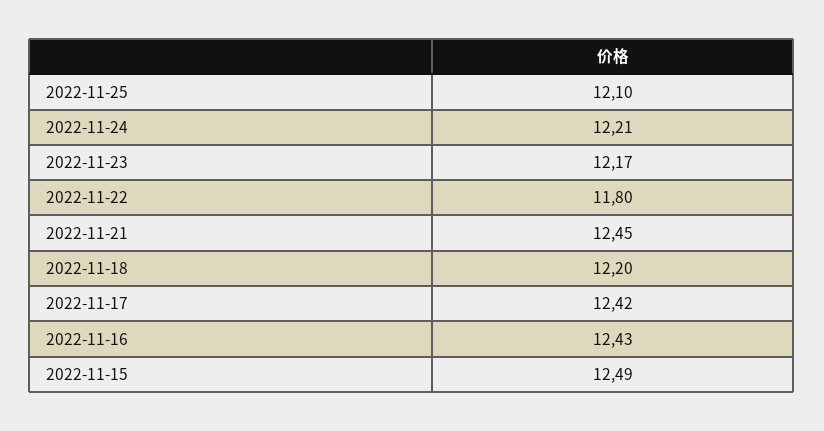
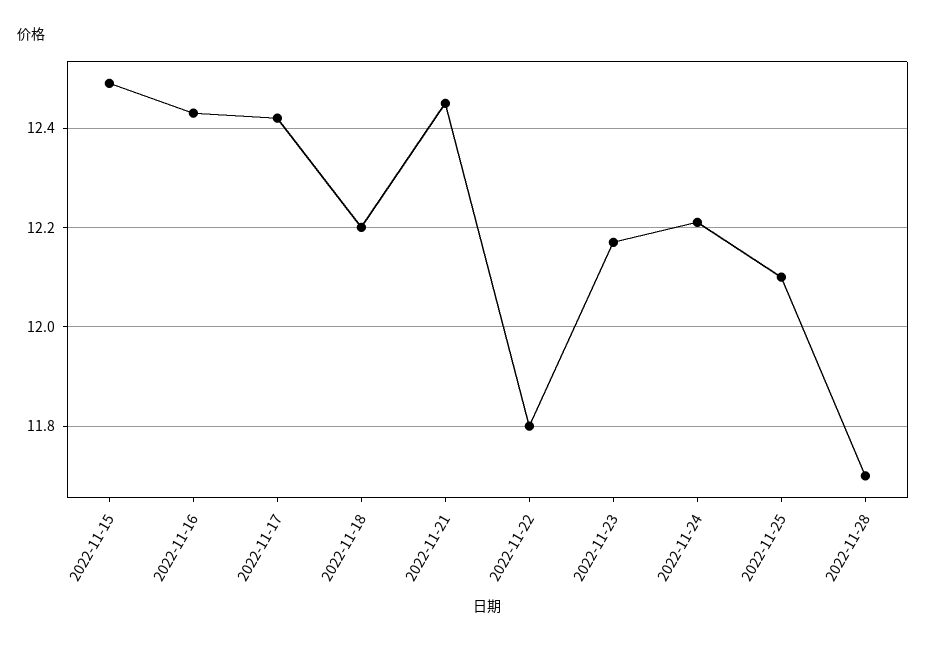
2022-11-28: none -> 11.7

